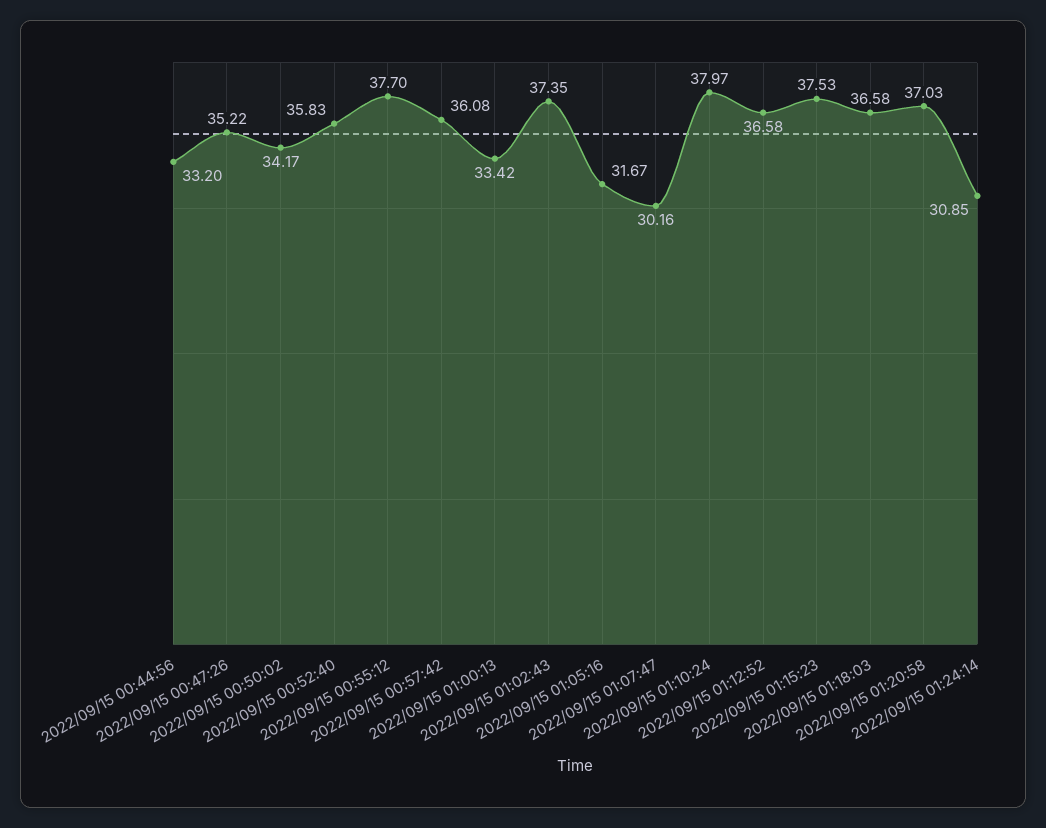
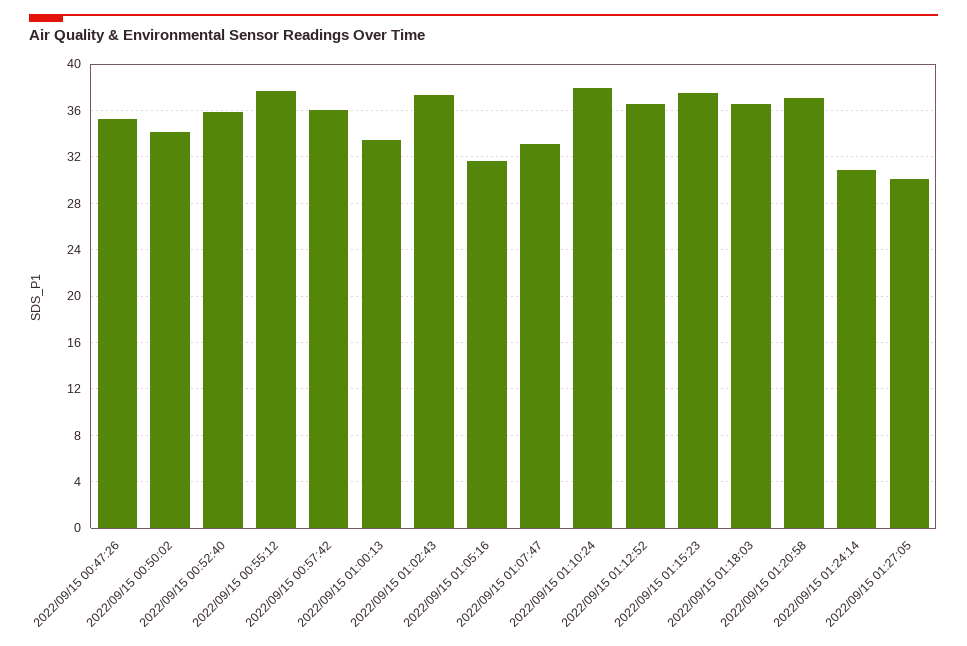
2022/09/15 00:44:56: 33.2 -> none
2022/09/15 01:07:47: 30.16 -> 33
2022/09/15 01:27:05: none -> 30

